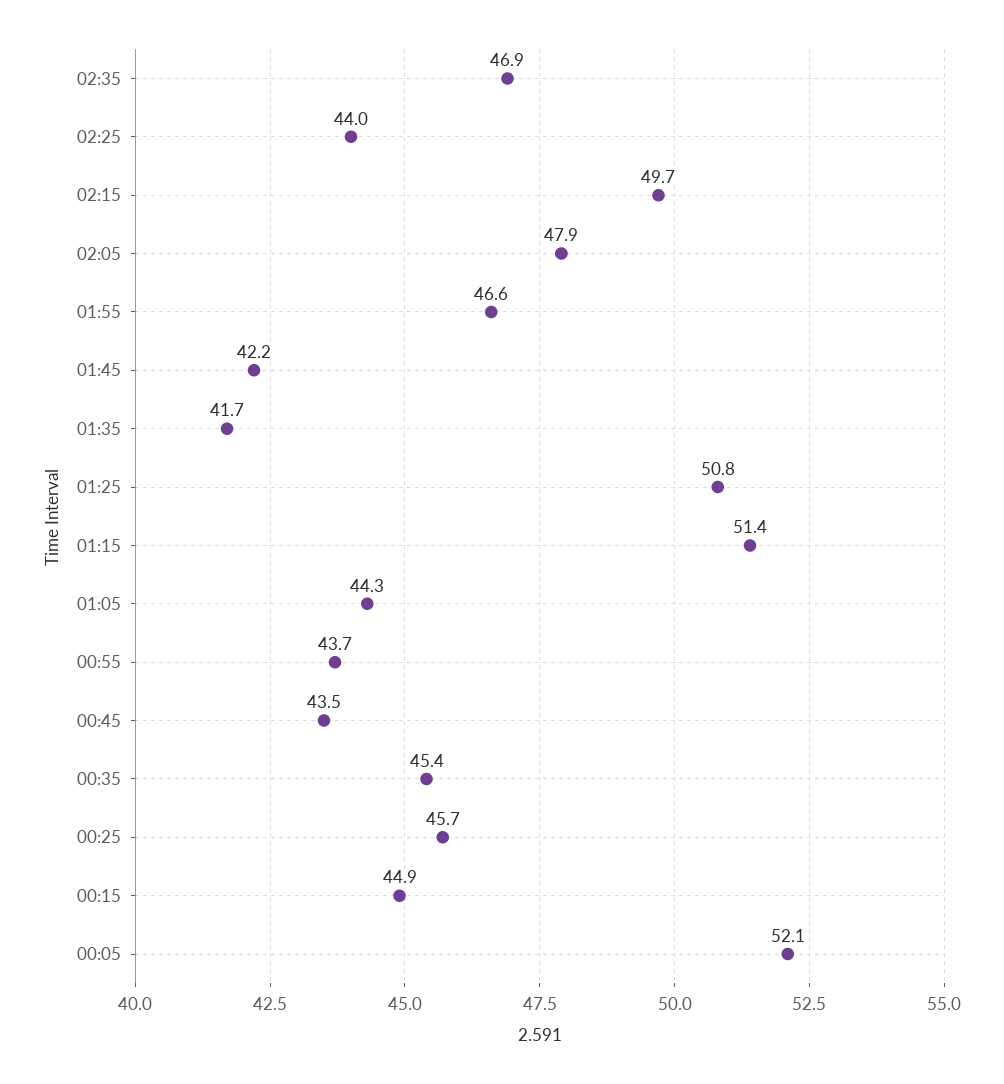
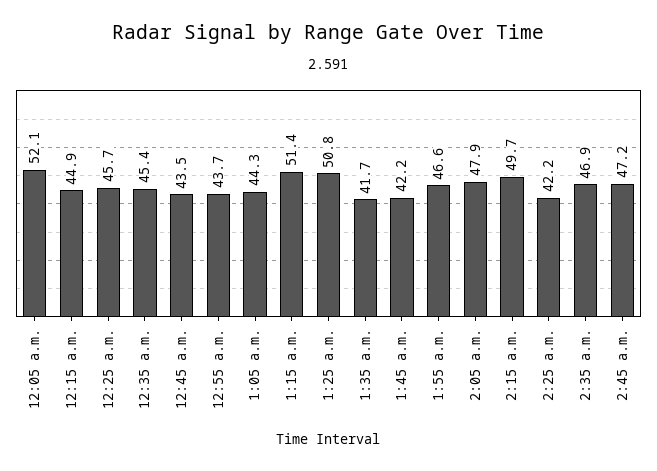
02:25: 44 -> 42.2
2:45 a.m.: none -> 47.2

